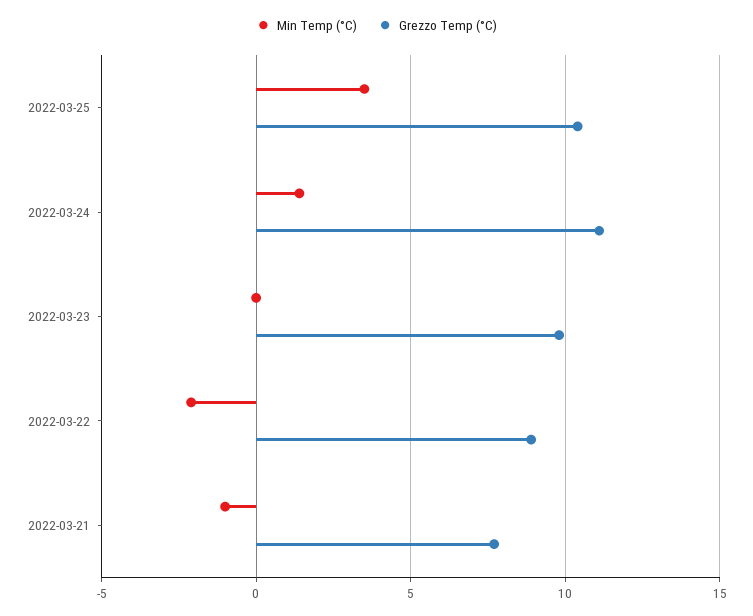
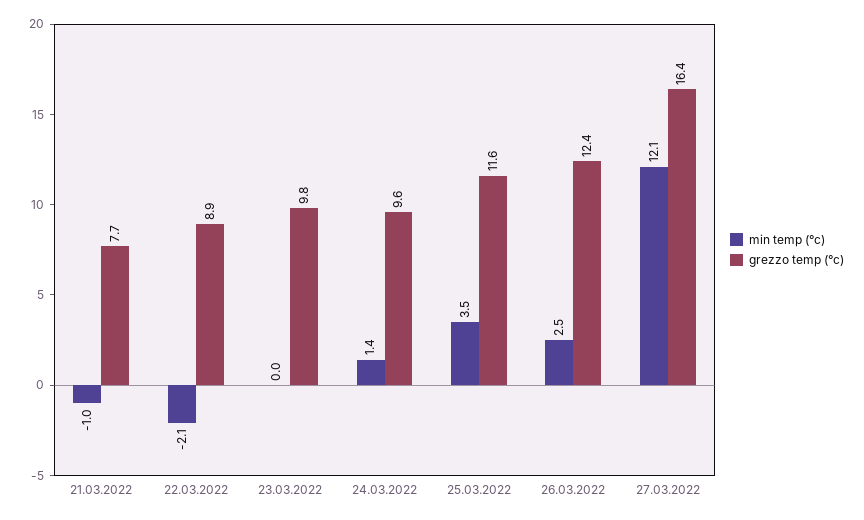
Grezzo Temp (°C), 2022-03-25: 10.5 -> 11.6
Grezzo Temp (°C), 2022-03-24: 11 -> 9.6
Min Temp (°C), 26.03.2022: none -> 2.5
Grezzo Temp (°C), 26.03.2022: none -> 12.4
Min Temp (°C), 27.03.2022: none -> 12.1
Grezzo Temp (°C), 27.03.2022: none -> 16.4

